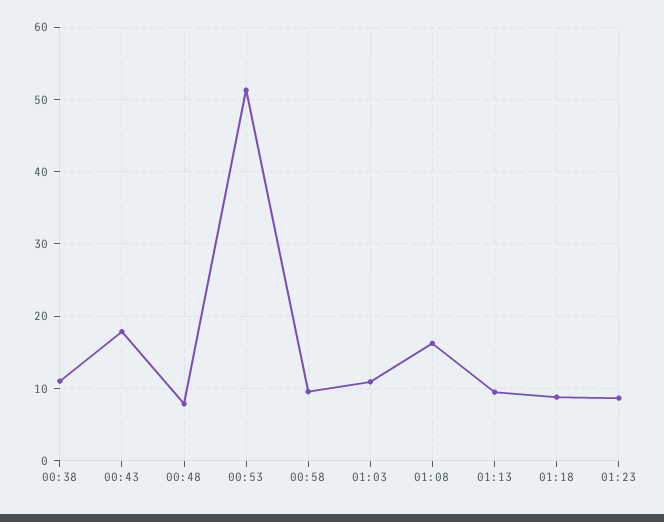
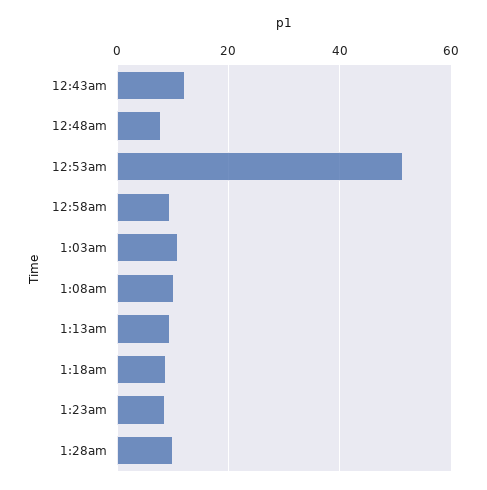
00:38: 11 -> none
00:43: 18 -> 12
01:08: 16 -> 10
1:28am: none -> 10

